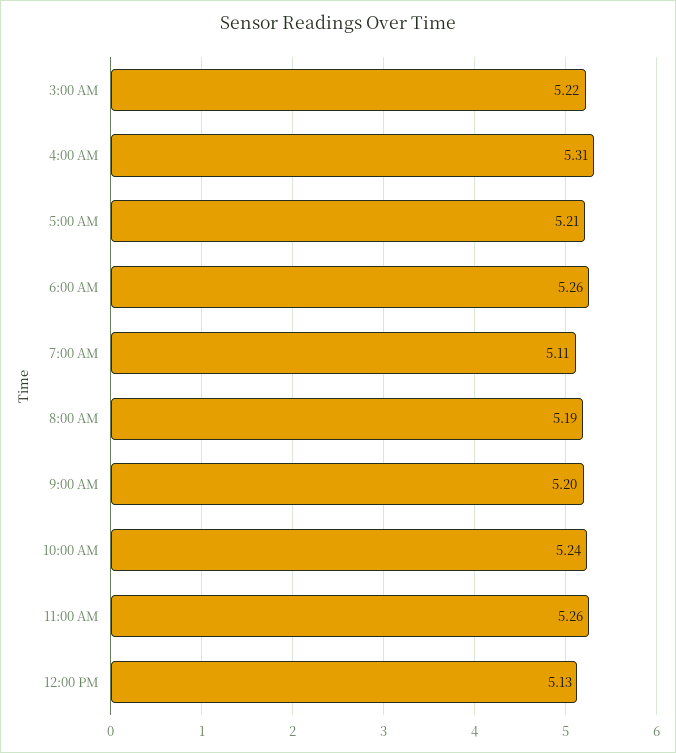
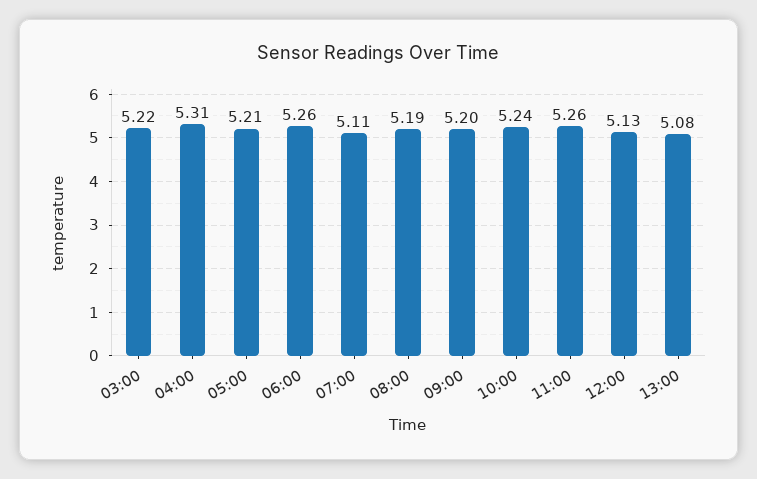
13:00: none -> 5.08

